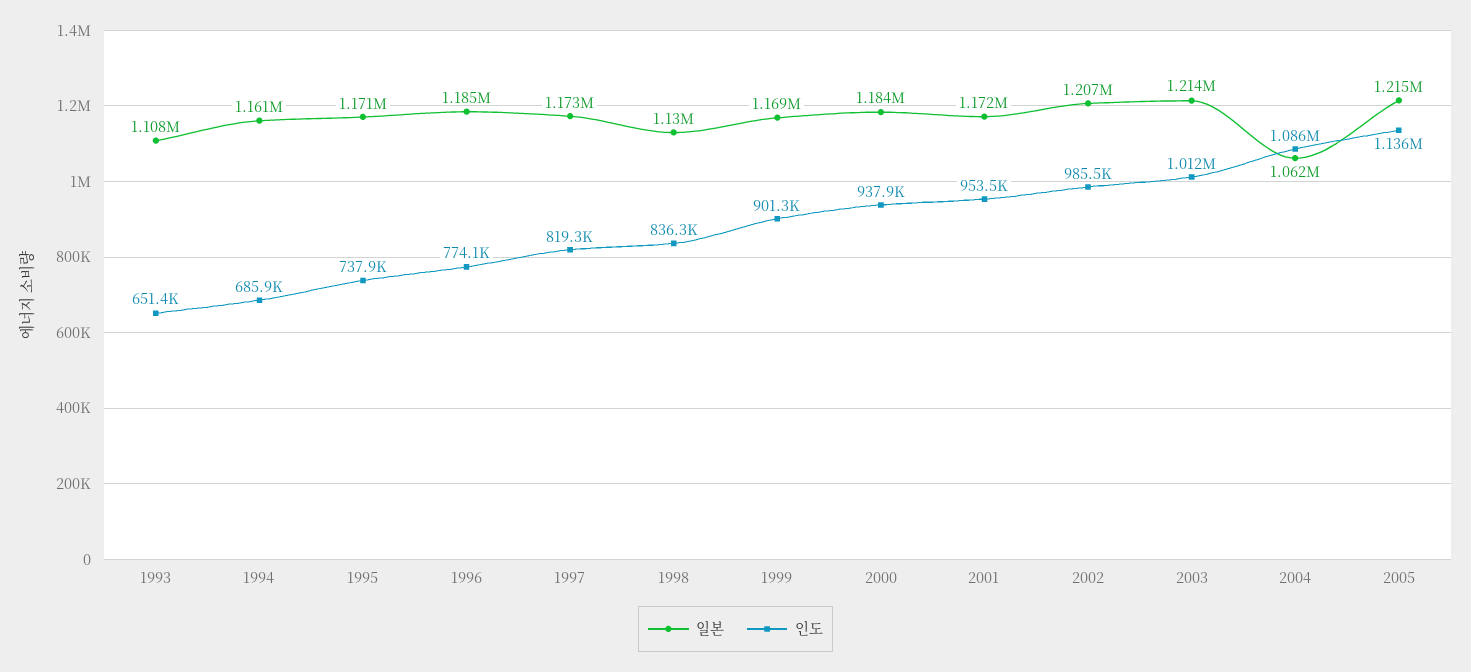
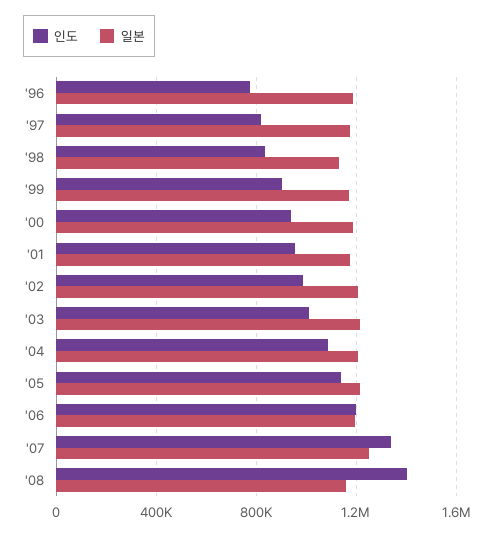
일본, 1993: 1108000 -> none
인도, 1993: 651400 -> none
일본, 1994: 1161000 -> none
인도, 1994: 685900 -> none
일본, 1995: 1171000 -> none
인도, 1995: 737900 -> none
일본, 2004: 1062000 -> 1200000
인도, '06: none -> 1200000
일본, '06: none -> 1200000
인도, '07: none -> 1350000
일본, '07: none -> 1250000
인도, '08: none -> 1400000
일본, '08: none -> 1150000

